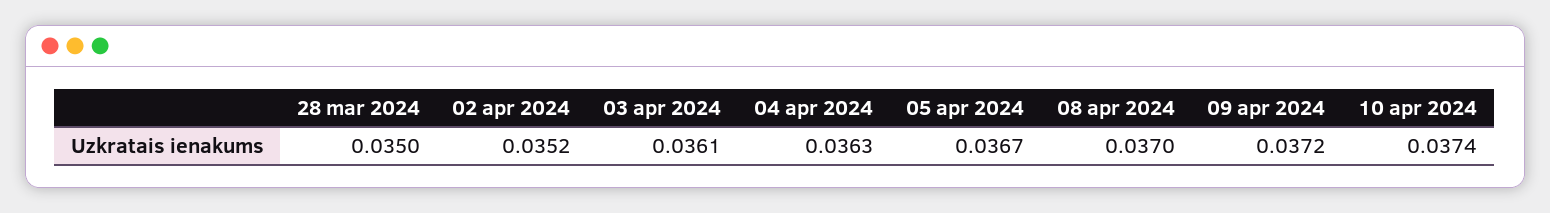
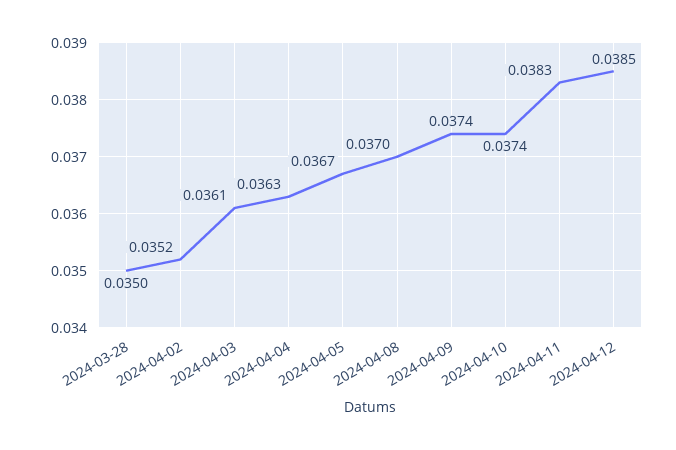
09 apr 2024: 0.0372 -> 0.0374
2024-04-11: none -> 0.0383
2024-04-12: none -> 0.0385

